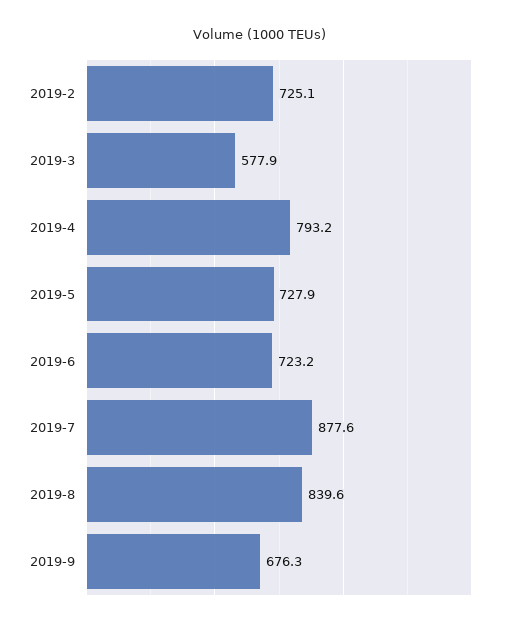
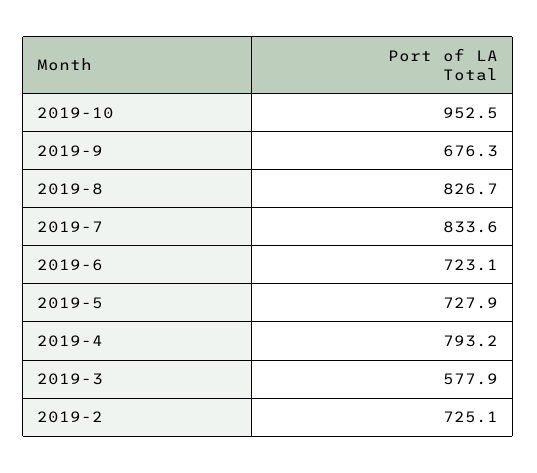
2019-6: 723.2 -> 723.1
2019-7: 877.6 -> 833.6
2019-8: 839.6 -> 826.7
2019-10: none -> 952.5

